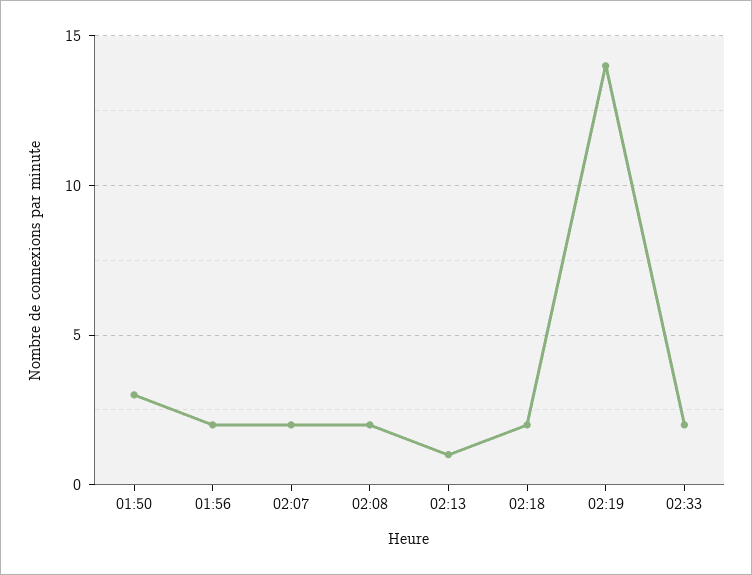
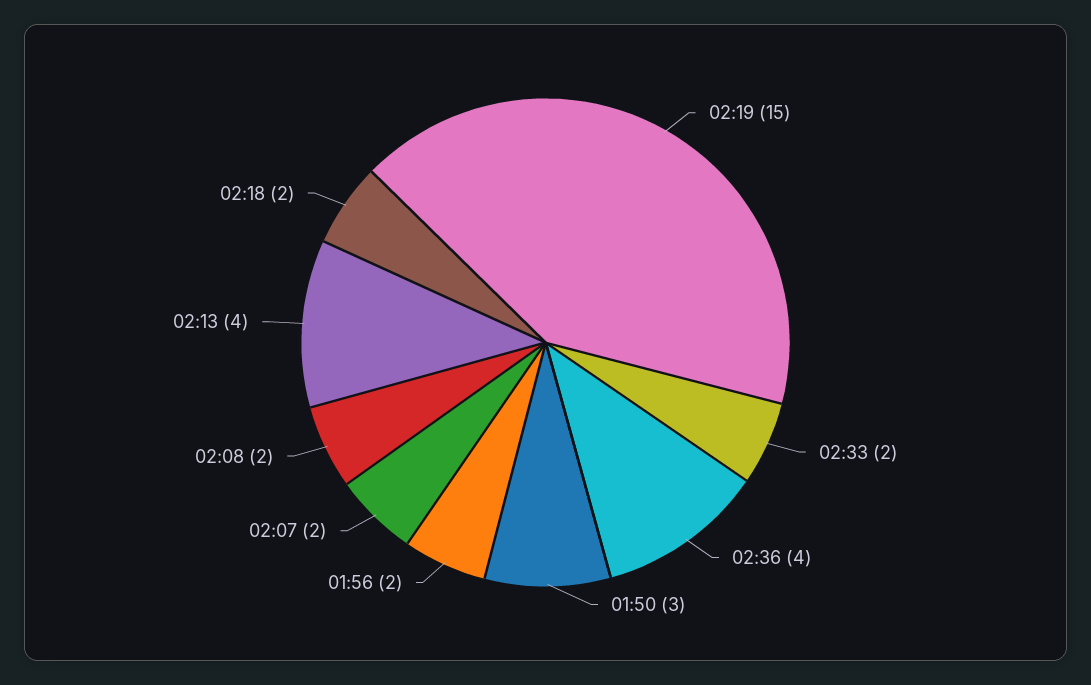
02:13: 1 -> 4
02:19: 14 -> 15
02:36: none -> 4

